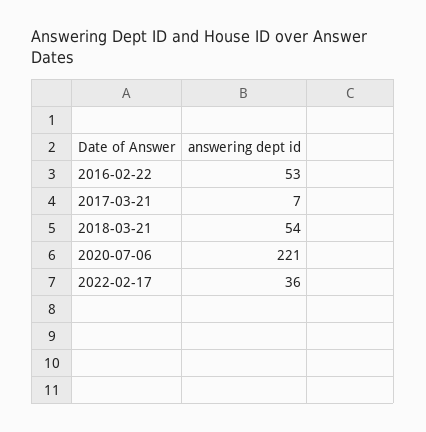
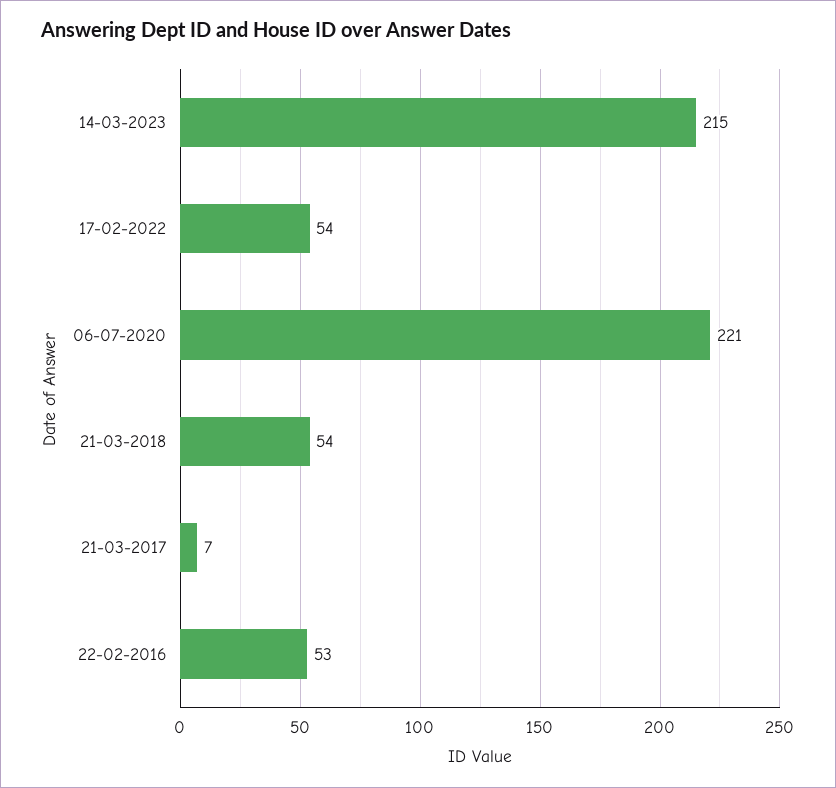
2022-02-17: 36 -> 54
14-03-2023: none -> 215

